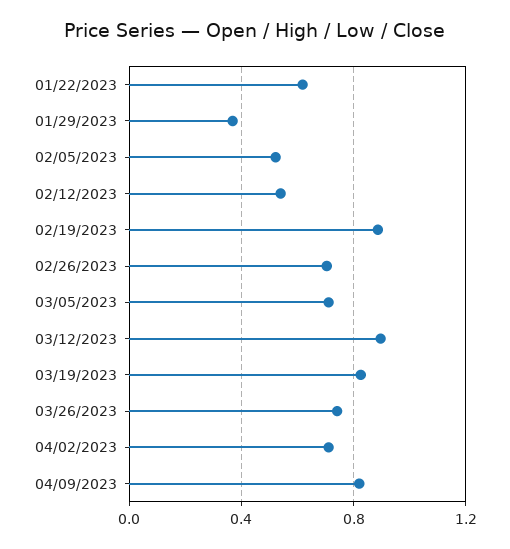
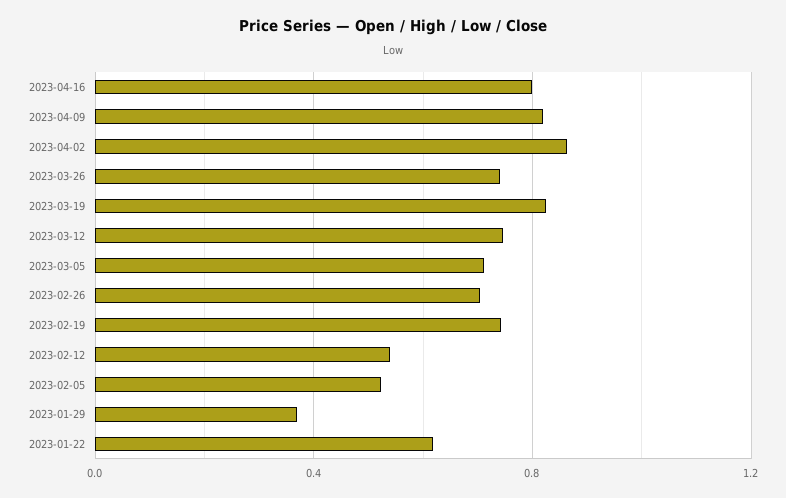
02/19/2023: 0.9 -> 0.75
03/12/2023: 0.9 -> 0.75
04/02/2023: 0.7 -> 0.85
2023-04-16: none -> 0.8

